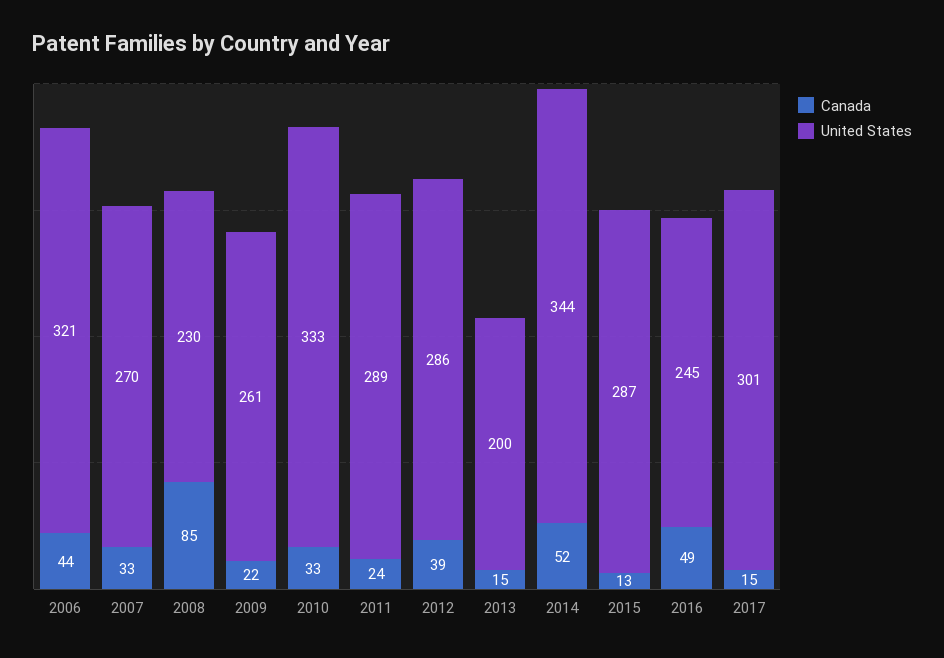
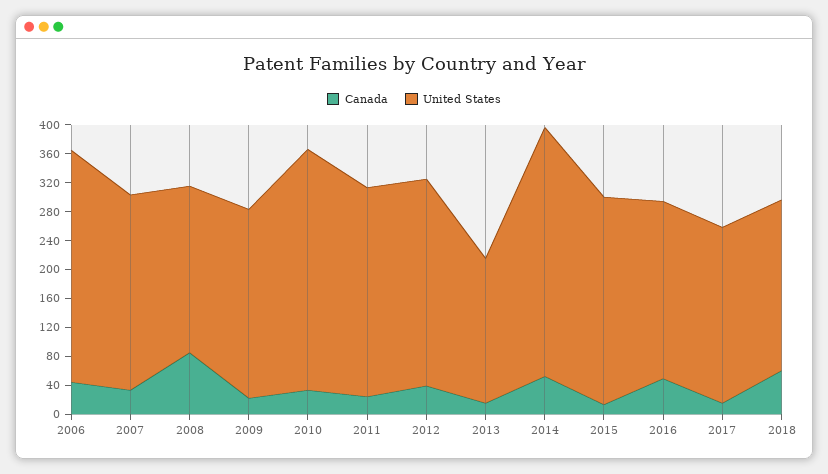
United States, 2017: 301 -> 240
Canada, 2018: none -> 60
United States, 2018: none -> 240

